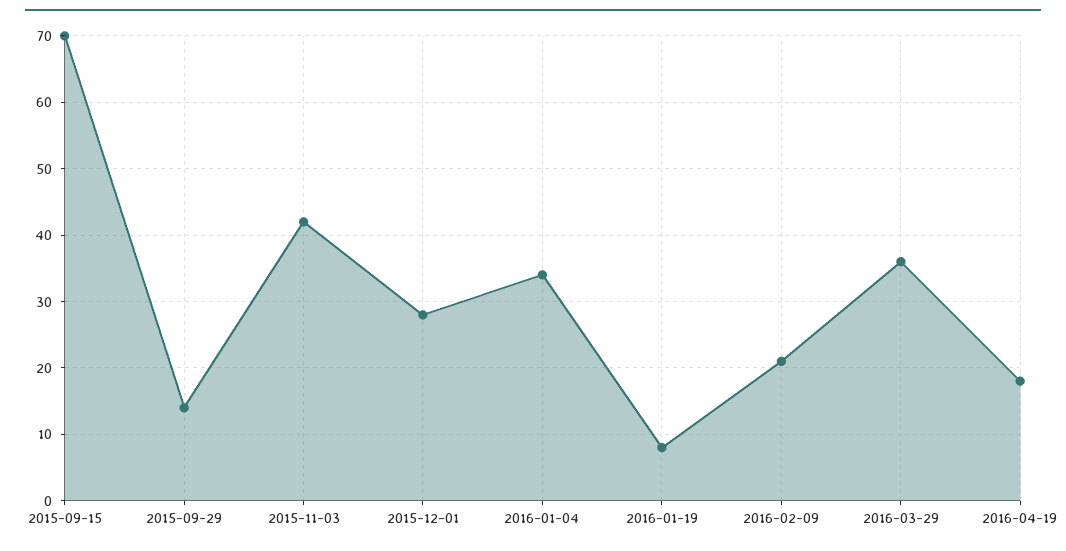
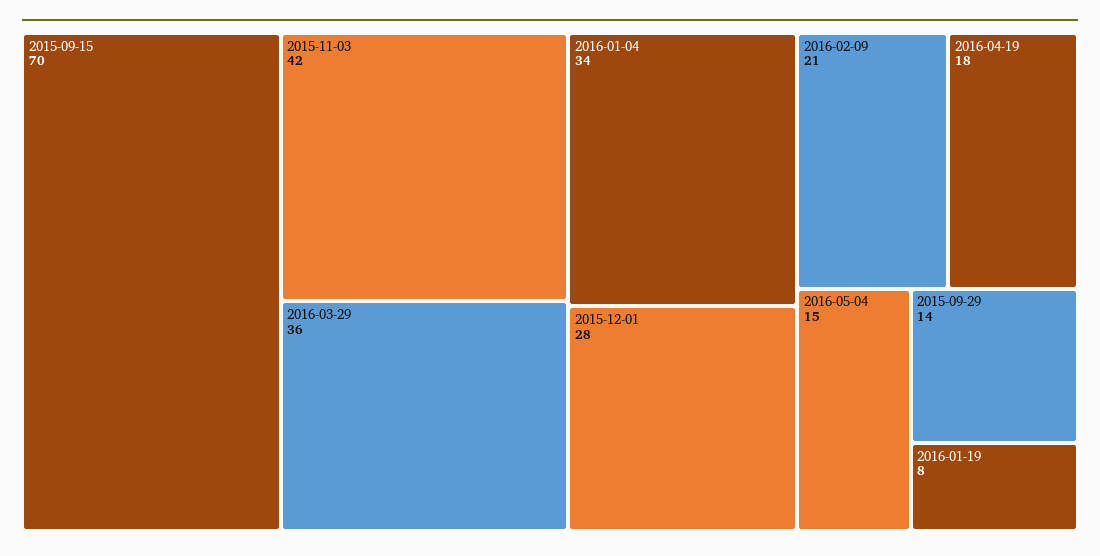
2016-05-04: none -> 15

